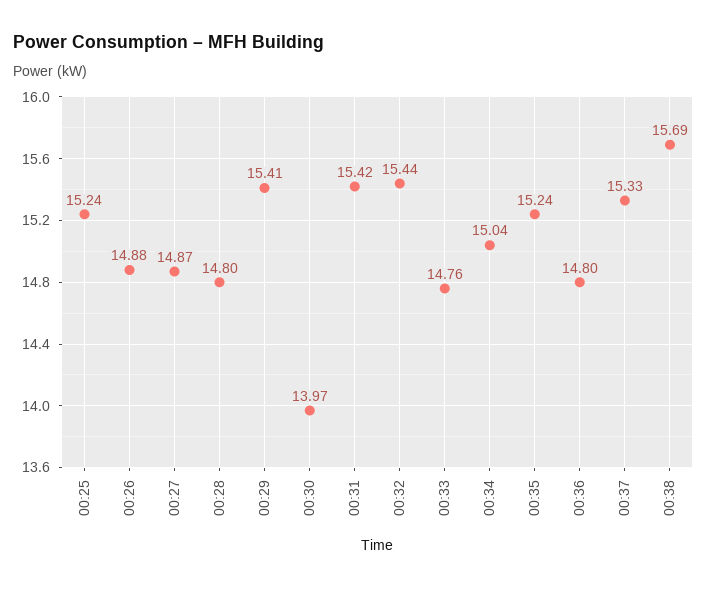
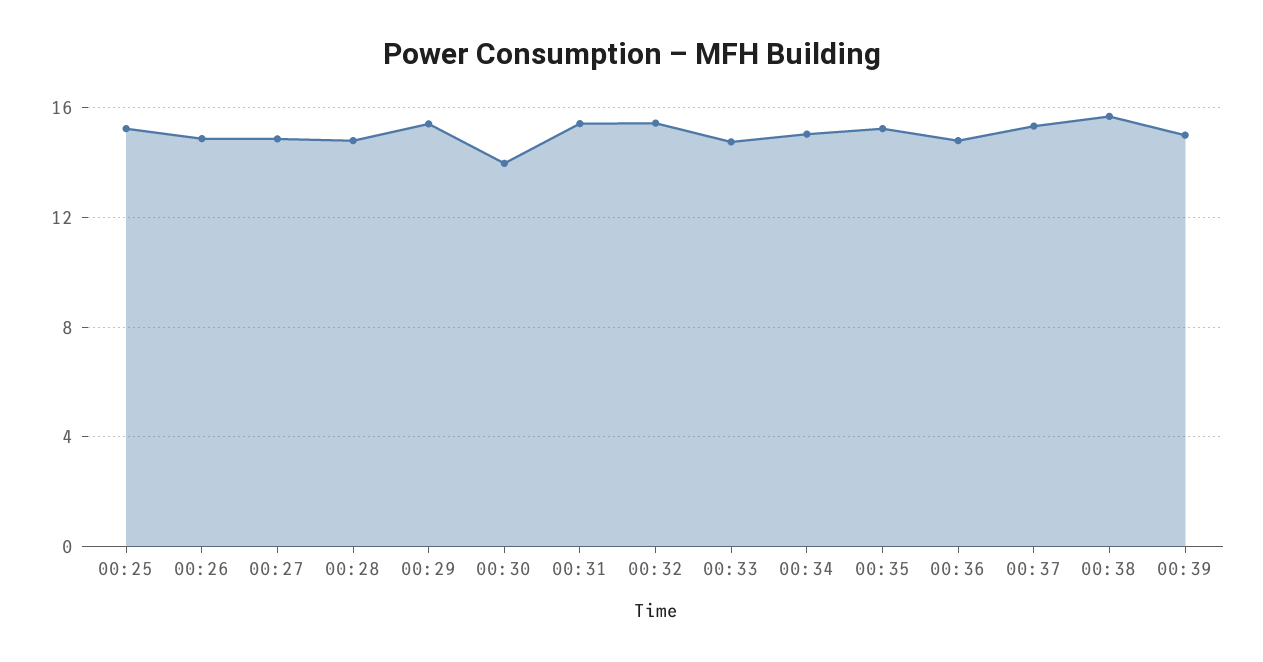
00:39: none -> 15

